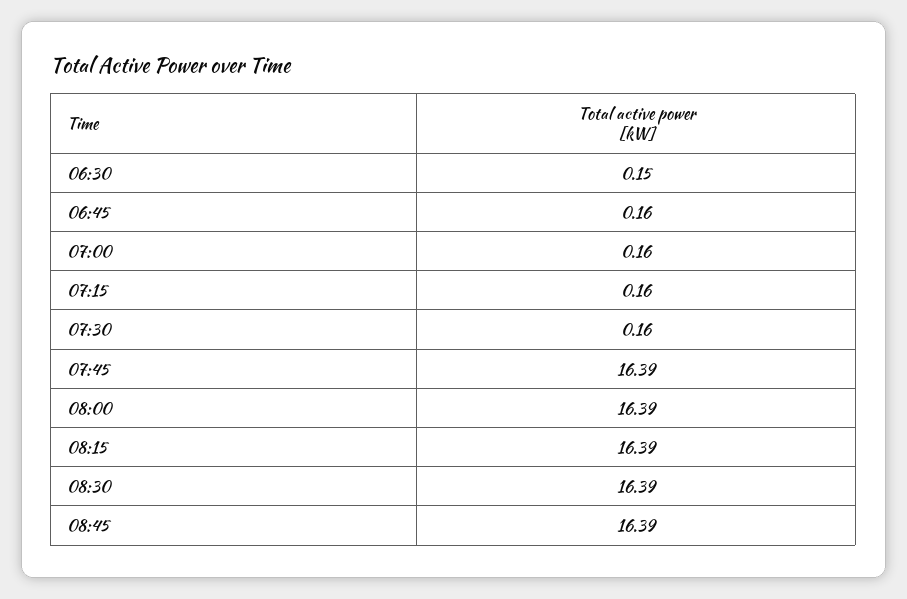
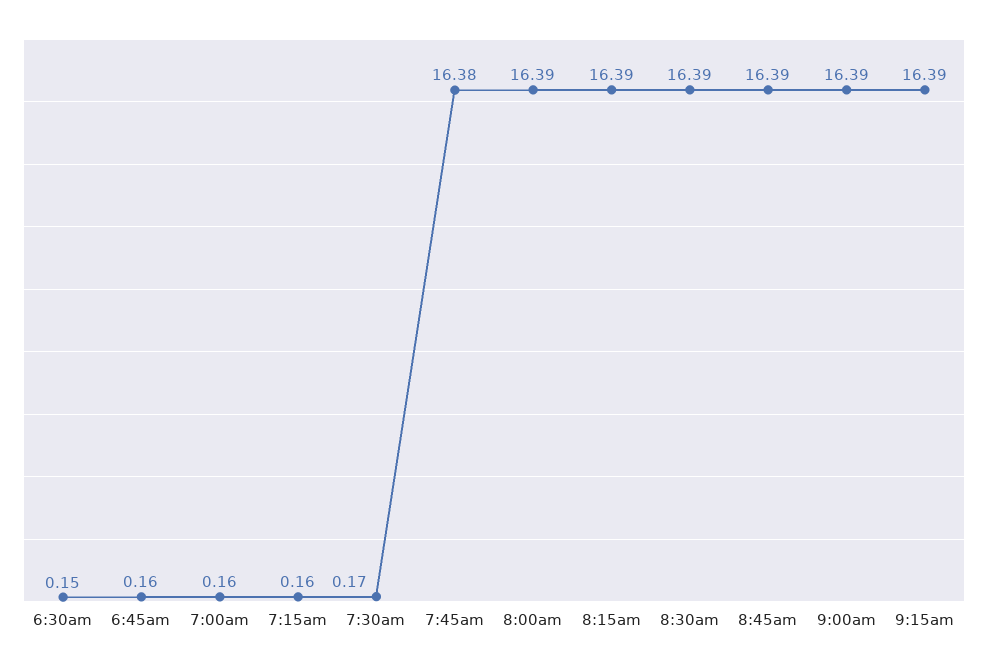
07:30: 0.16 -> 0.17
07:45: 16.39 -> 16.38
9:00am: none -> 16.39
9:15am: none -> 16.39

